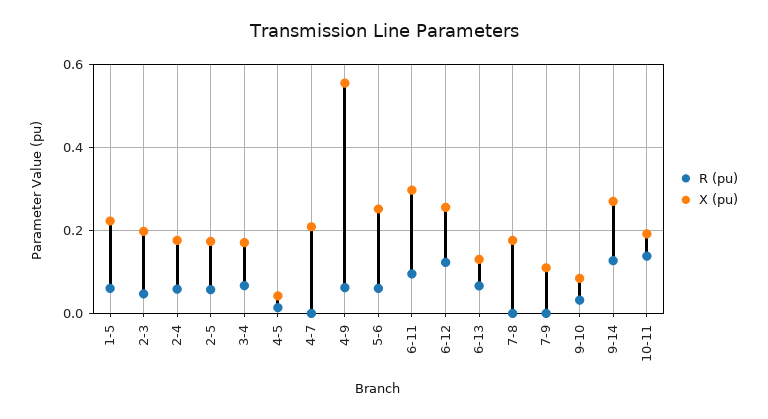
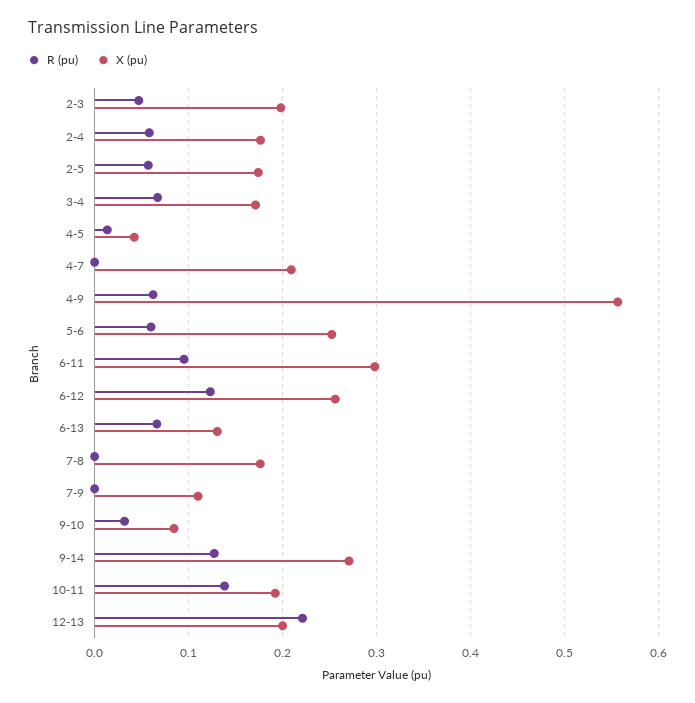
R (pu), 1-5: 0.06 -> none
X (pu), 1-5: 0.22 -> none
R (pu), 12-13: none -> 0.22
X (pu), 12-13: none -> 0.2

